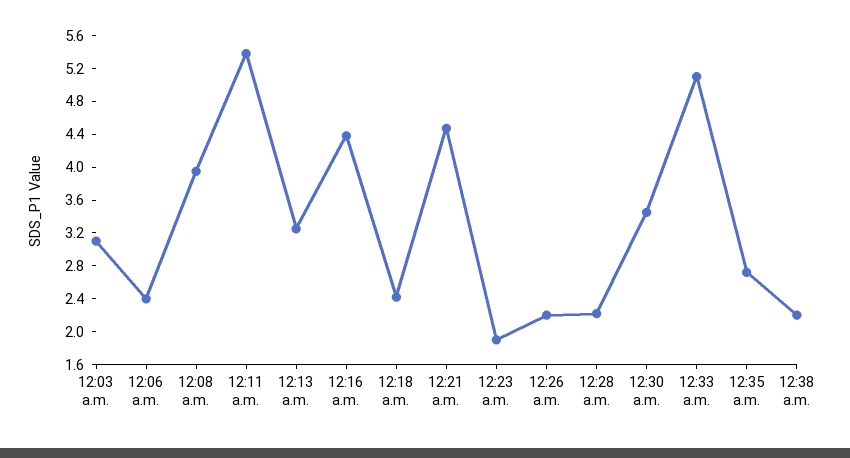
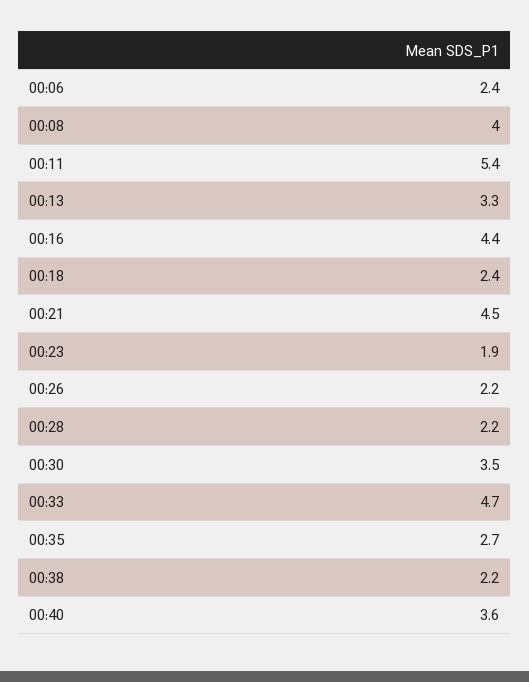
12:03 a.m.: 3.1 -> none
12:33 a.m.: 5.1 -> 4.7
00:40: none -> 3.6

